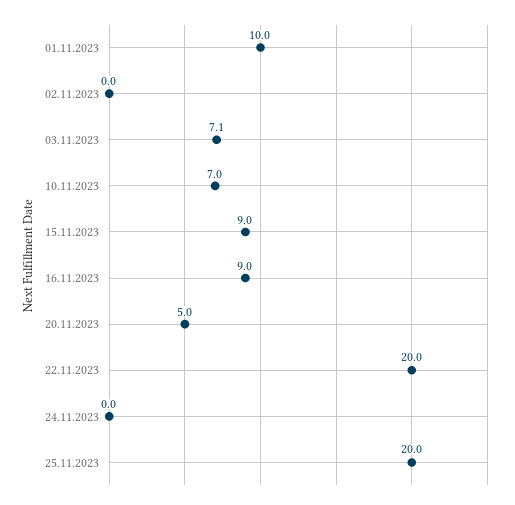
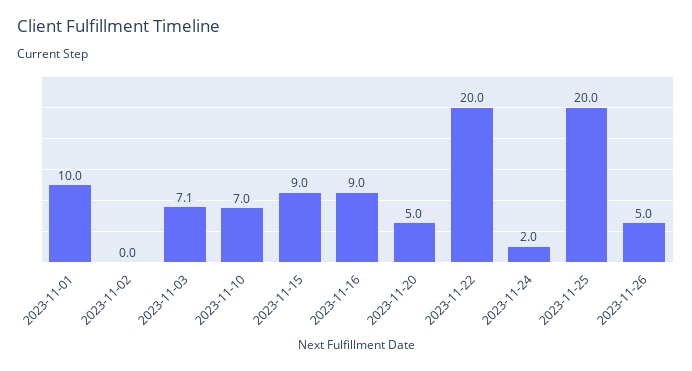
24.11.2023: 0 -> 2
2023-11-26: none -> 5

